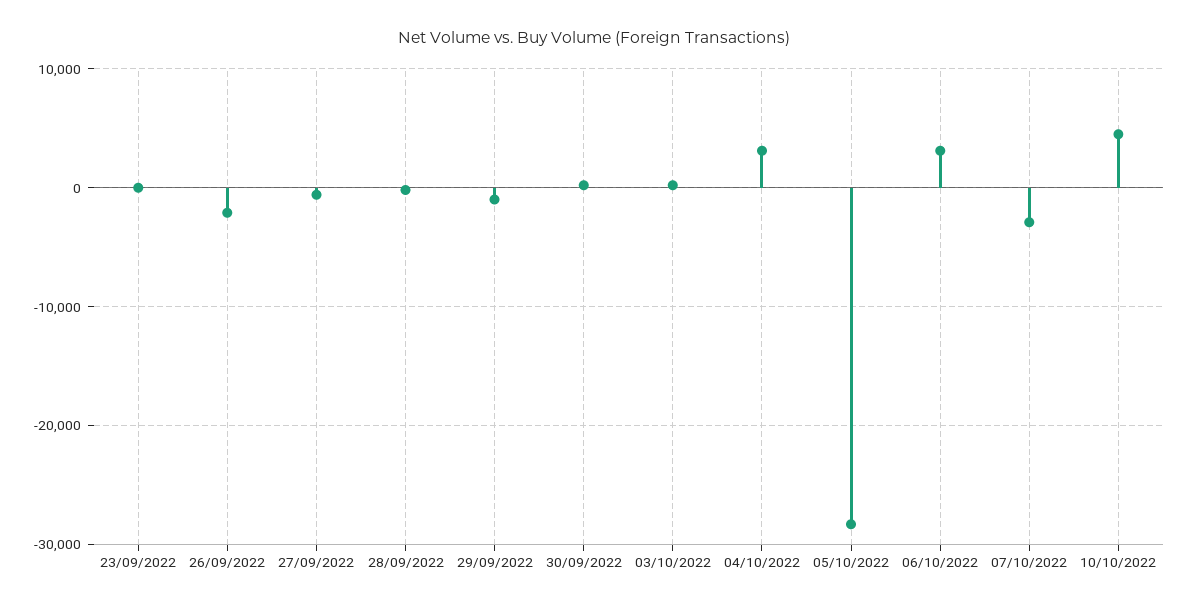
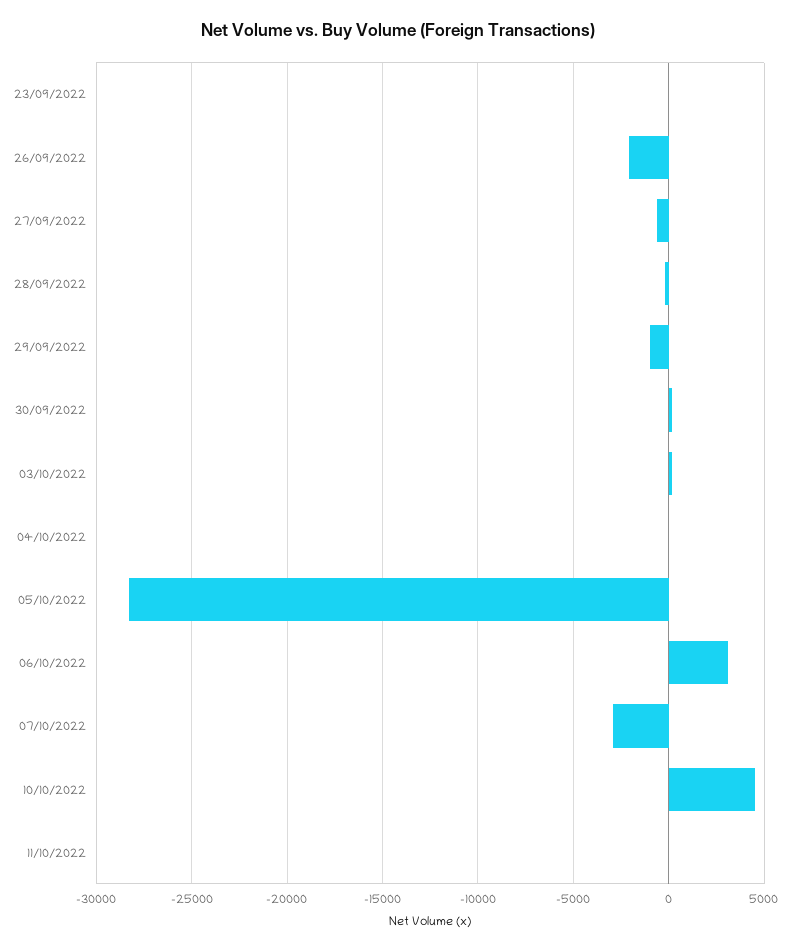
04/10/2022: 3000 -> 0
11/10/2022: none -> 0

